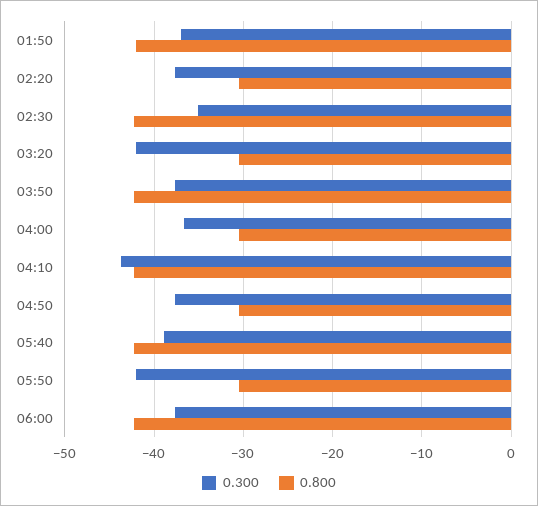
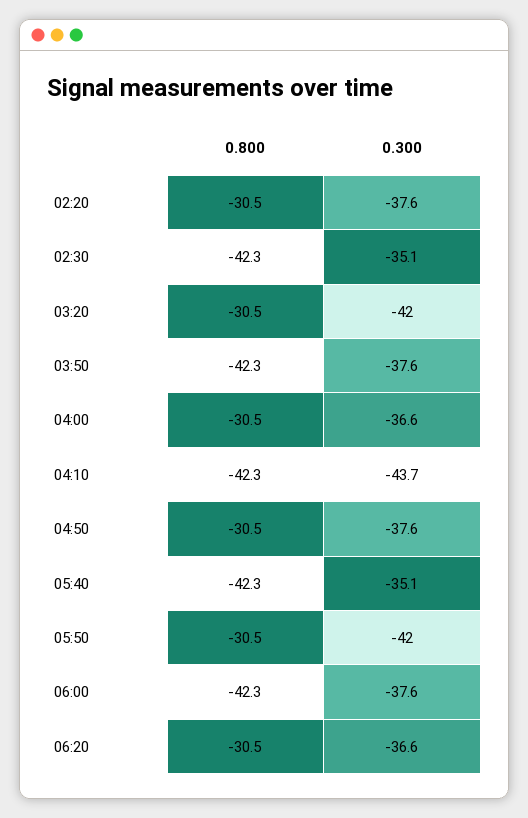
0.300, 01:50: -37 -> none
0.800, 01:50: -42 -> none
0.300, 05:40: -39 -> -35.1
0.800, 06:20: none -> -30.5
0.300, 06:20: none -> -36.6

